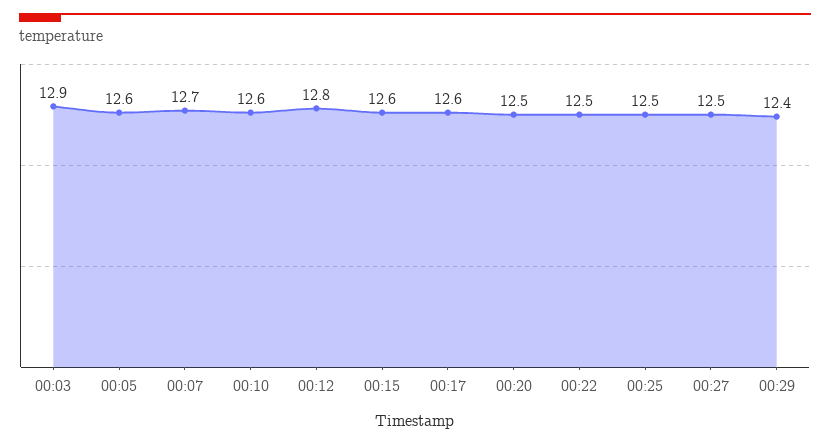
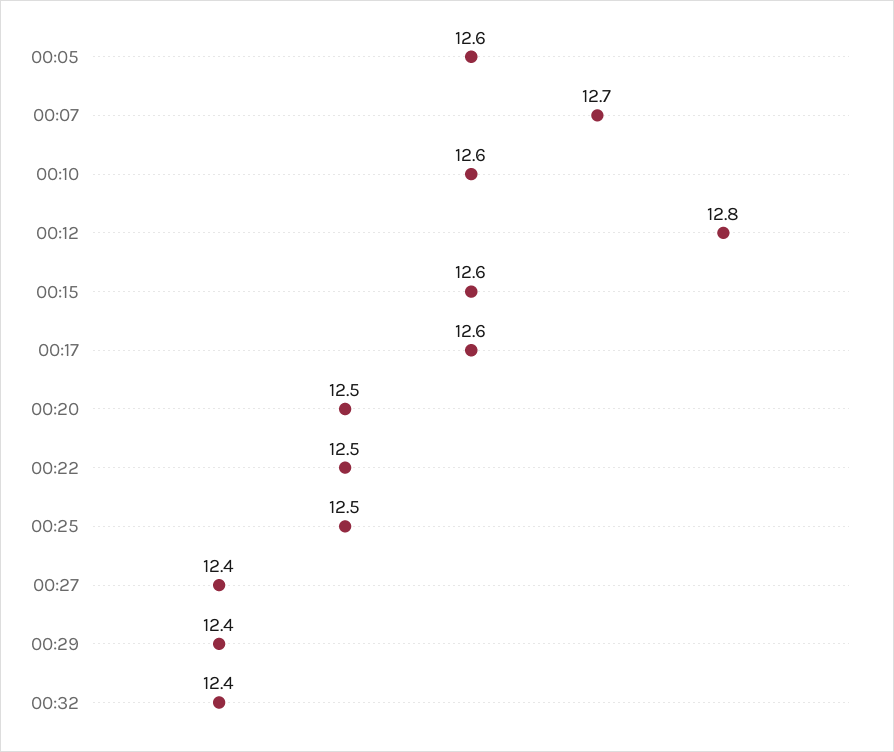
00:03: 12.9 -> none
00:27: 12.5 -> 12.4
00:32: none -> 12.4

